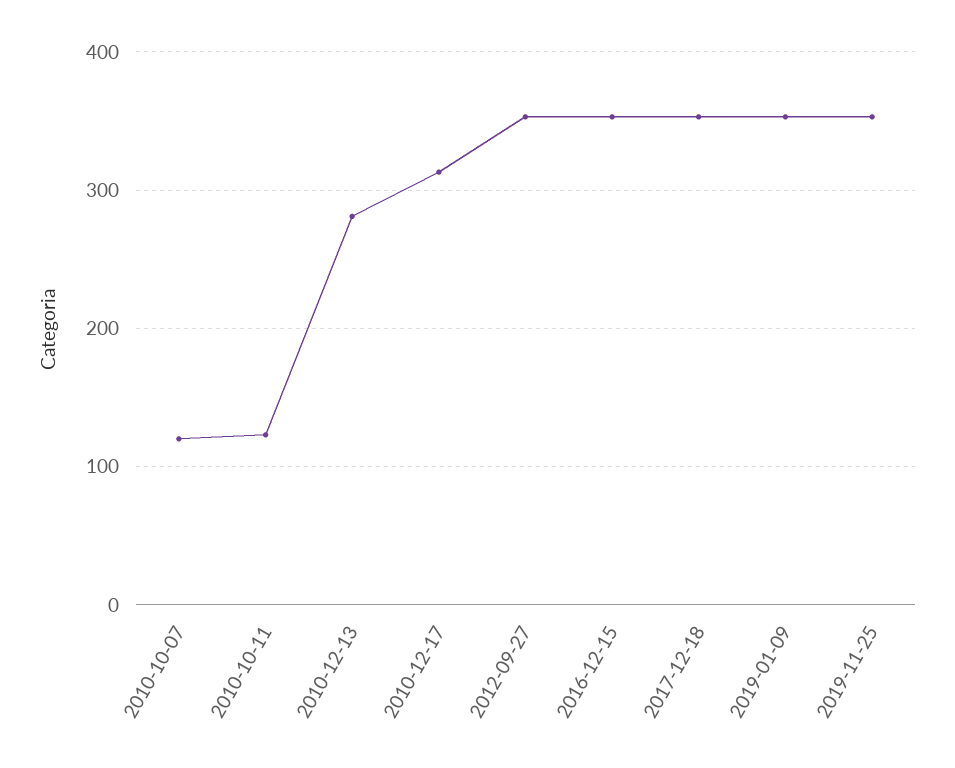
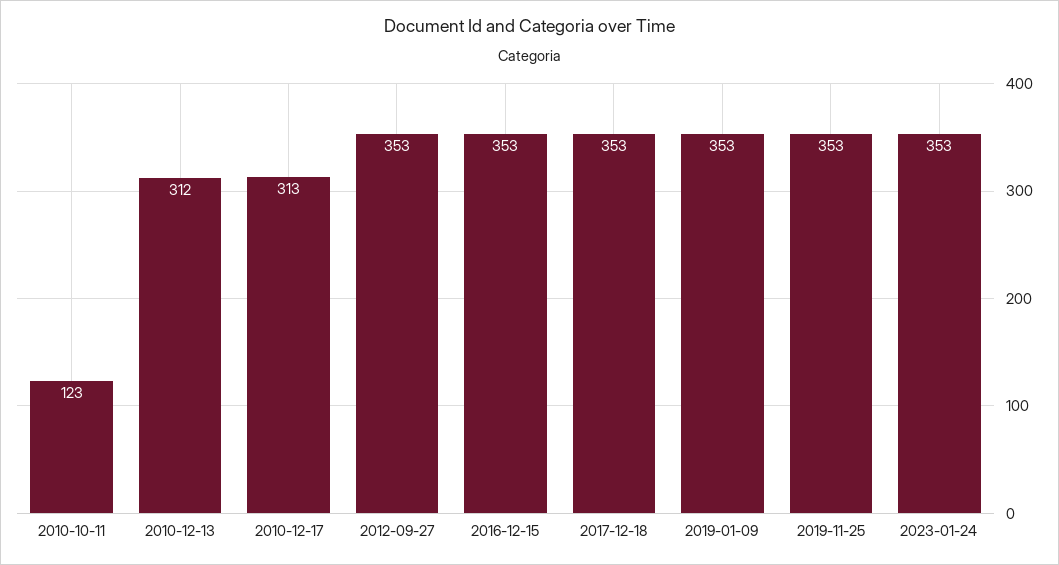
2010-10-07: 120 -> none
2010-12-13: 280 -> 312
2023-01-24: none -> 353

